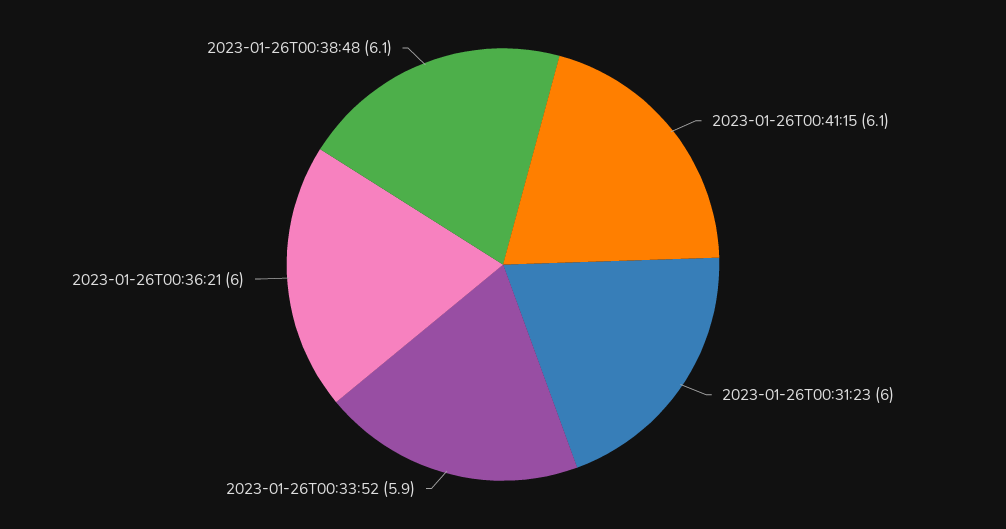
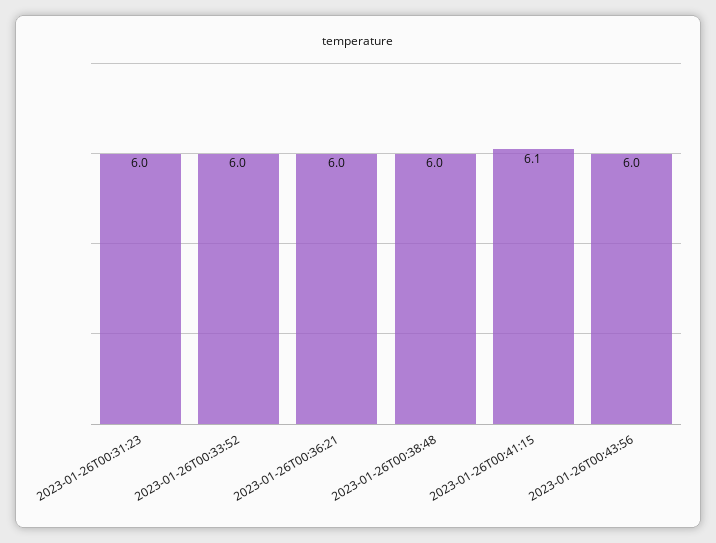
2023-01-26T00:33:52: 5.9 -> 6
2023-01-26T00:38:48: 6.1 -> 6
2023-01-26T00:43:56: none -> 6

